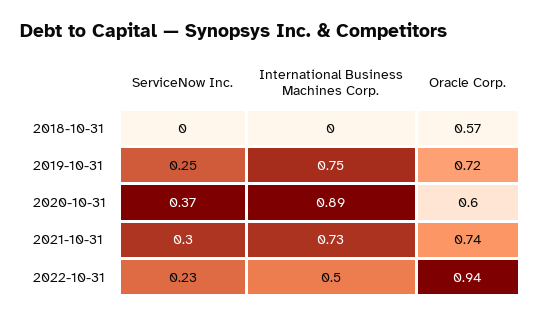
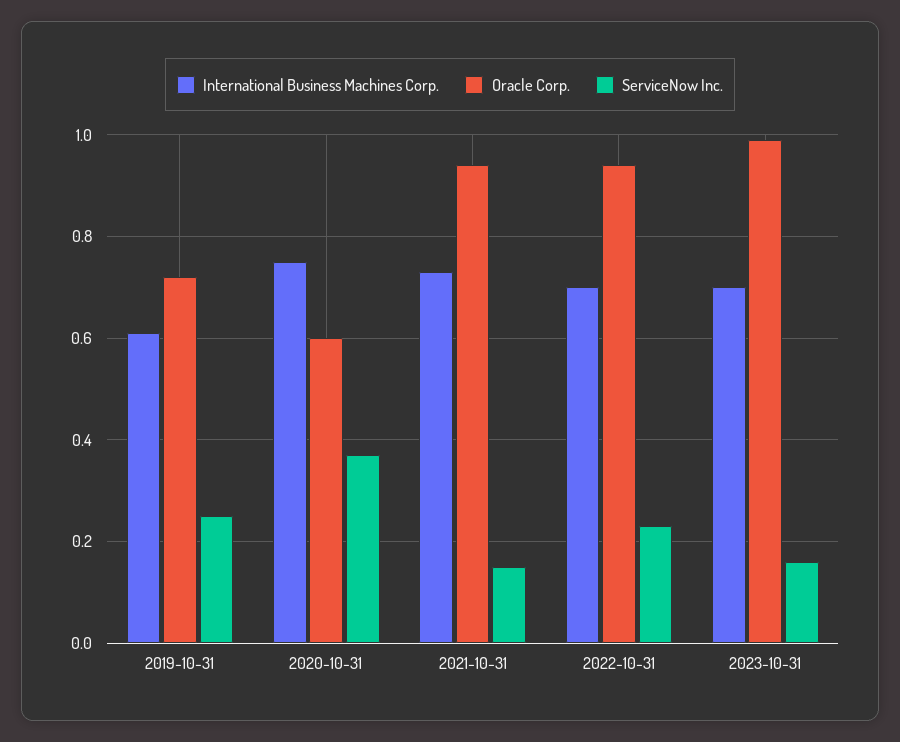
ServiceNow Inc., 2018-10-31: 0 -> none
International Business Machines Corp., 2018-10-31: 0 -> none
Oracle Corp., 2018-10-31: 0.57 -> none
International Business Machines Corp., 2019-10-31: 0.75 -> 0.6
International Business Machines Corp., 2020-10-31: 0.89 -> 0.75
ServiceNow Inc., 2021-10-31: 0.3 -> 0.15
Oracle Corp., 2021-10-31: 0.74 -> 0.95
International Business Machines Corp., 2022-10-31: 0.5 -> 0.7
International Business Machines Corp., 2023-10-31: none -> 0.7
Oracle Corp., 2023-10-31: none -> 1
ServiceNow Inc., 2023-10-31: none -> 0.15

